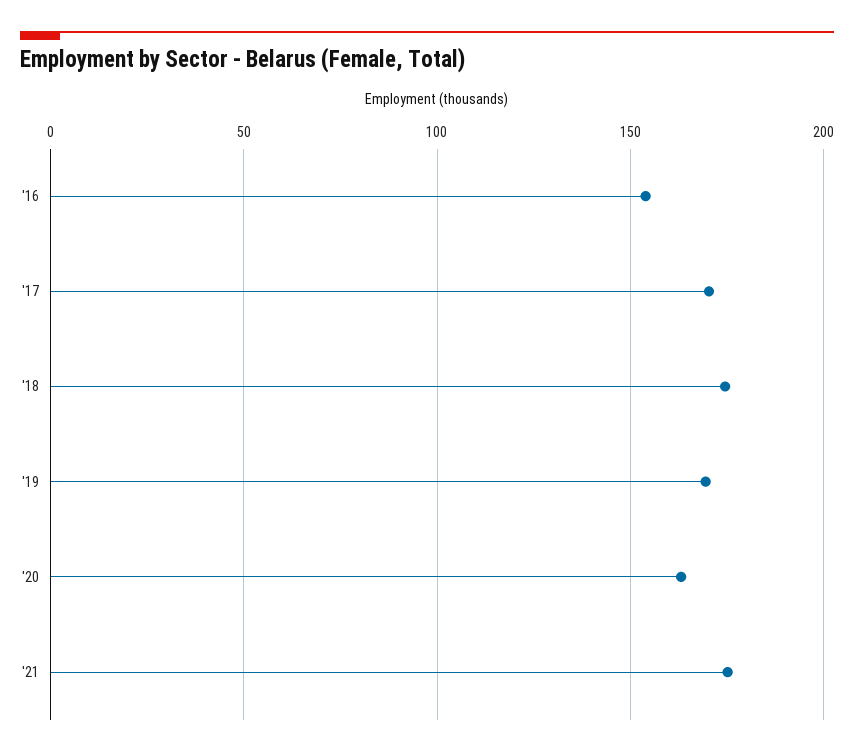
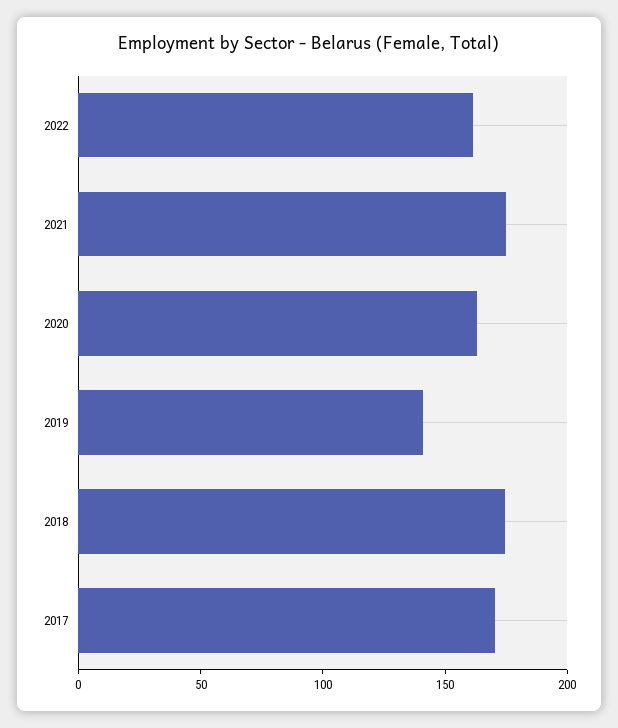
'16: 155 -> none
'19: 170 -> 140
2022: none -> 160

